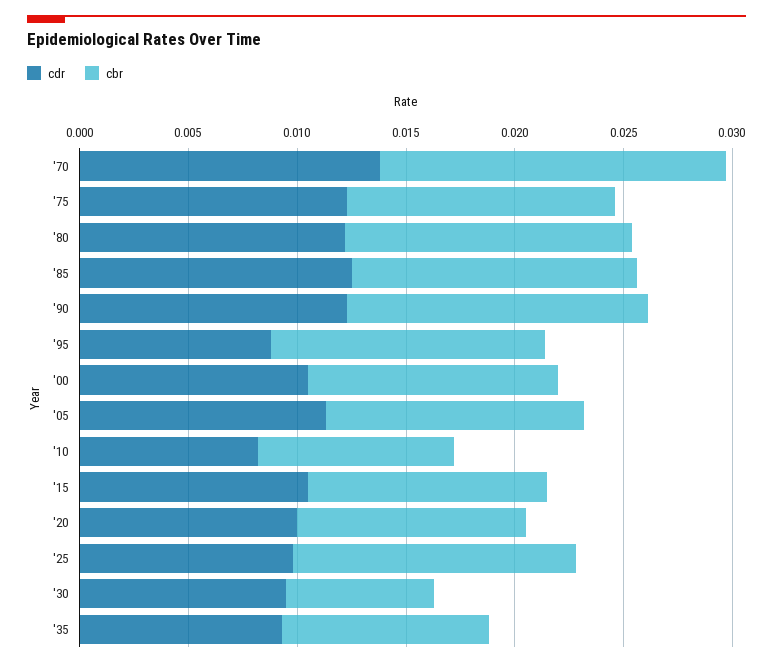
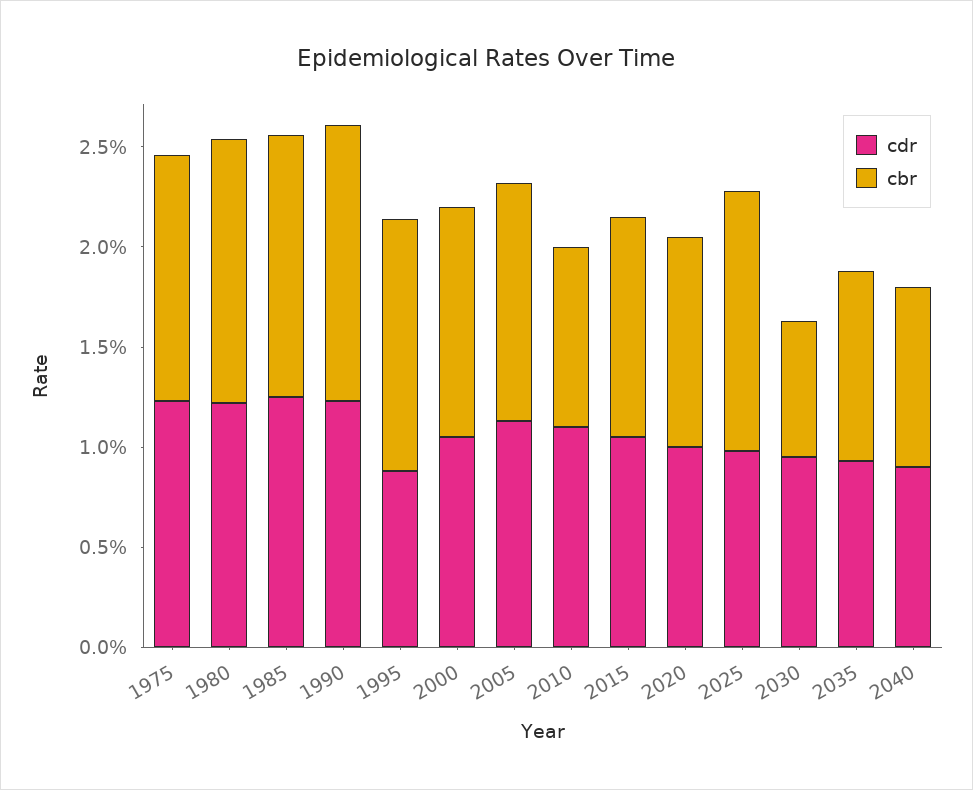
cdr, '70: 0.014 -> none
cbr, '70: 0.016 -> none
cdr, '10: 0.008 -> 0.011
cdr, 2040: none -> 0.009
cbr, 2040: none -> 0.009

